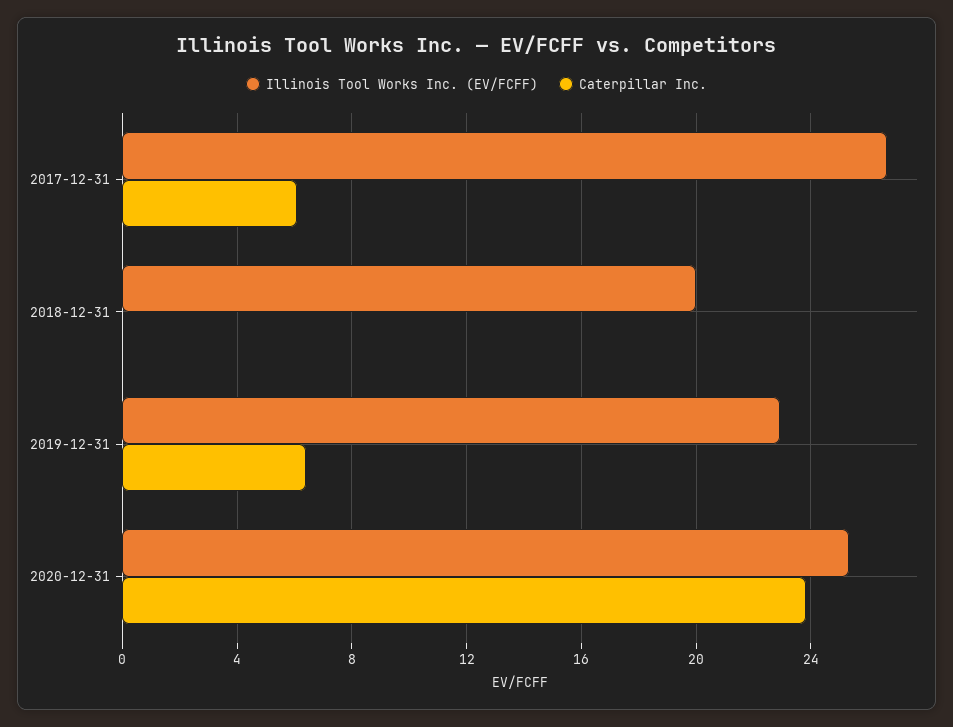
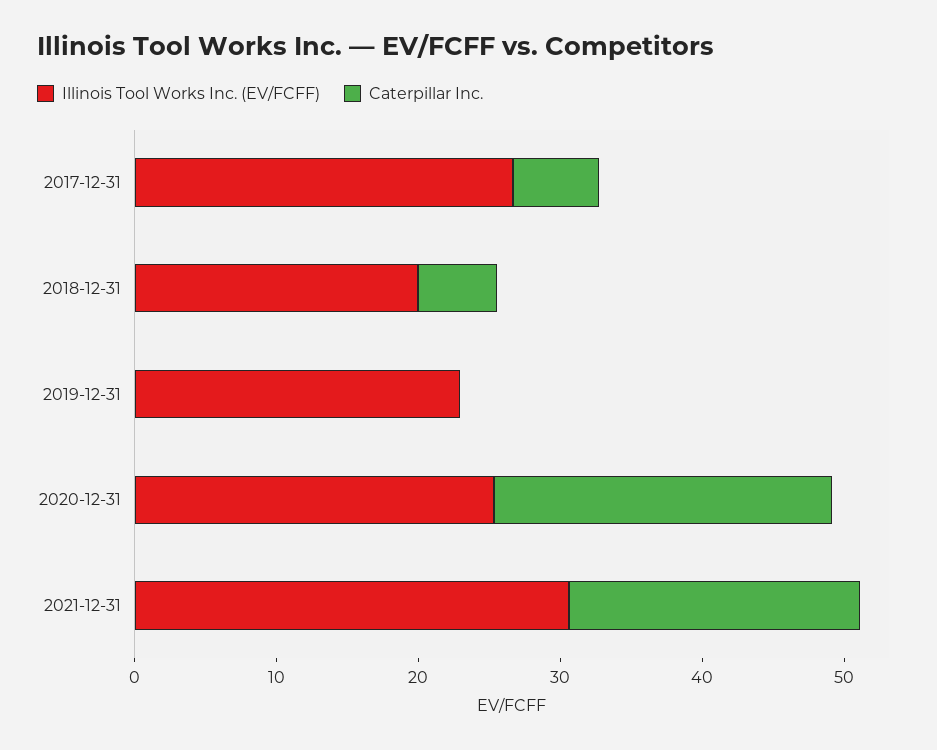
Caterpillar Inc., 2018-12-31: 0 -> 6
Caterpillar Inc., 2019-12-31: 6.5 -> 0
Illinois Tool Works Inc. (EV/FCFF), 2021-12-31: none -> 30
Caterpillar Inc., 2021-12-31: none -> 20

